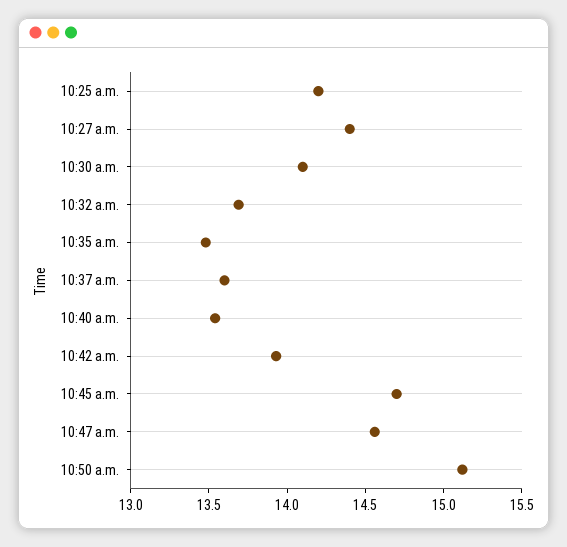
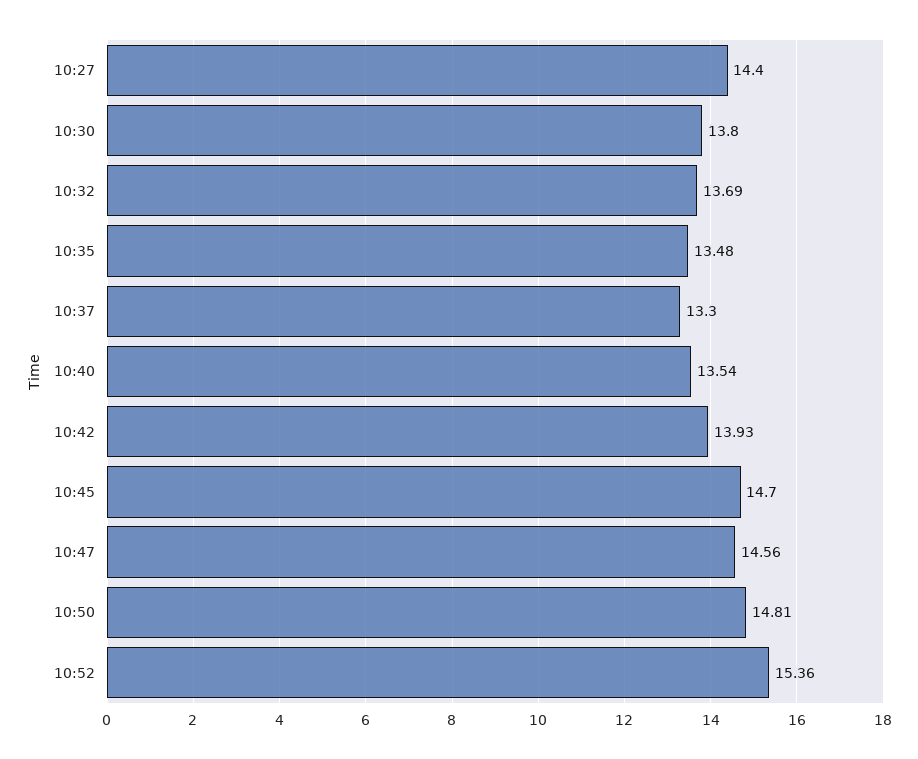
10:25 a.m.: 14.2 -> none
10:30 a.m.: 14.1 -> 13.8
10:37 a.m.: 13.6 -> 13.3
10:50 a.m.: 15.1 -> 14.81
10:52: none -> 15.36

